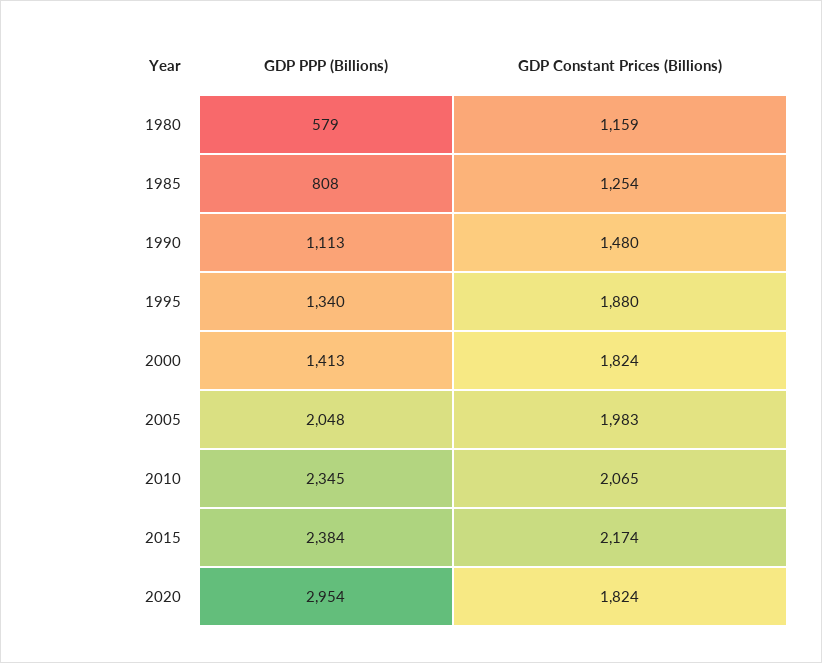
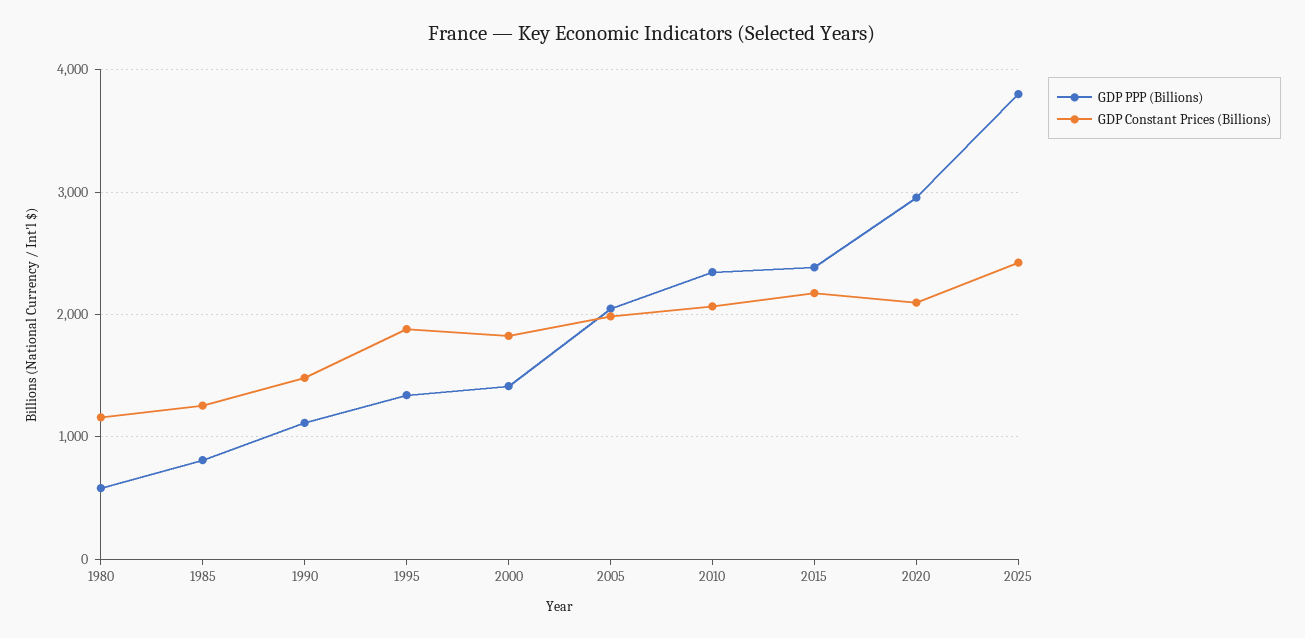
GDP Constant Prices (Billions), 2020: 1824 -> 2100
GDP PPP (Billions), 2025: none -> 3800
GDP Constant Prices (Billions), 2025: none -> 2400

